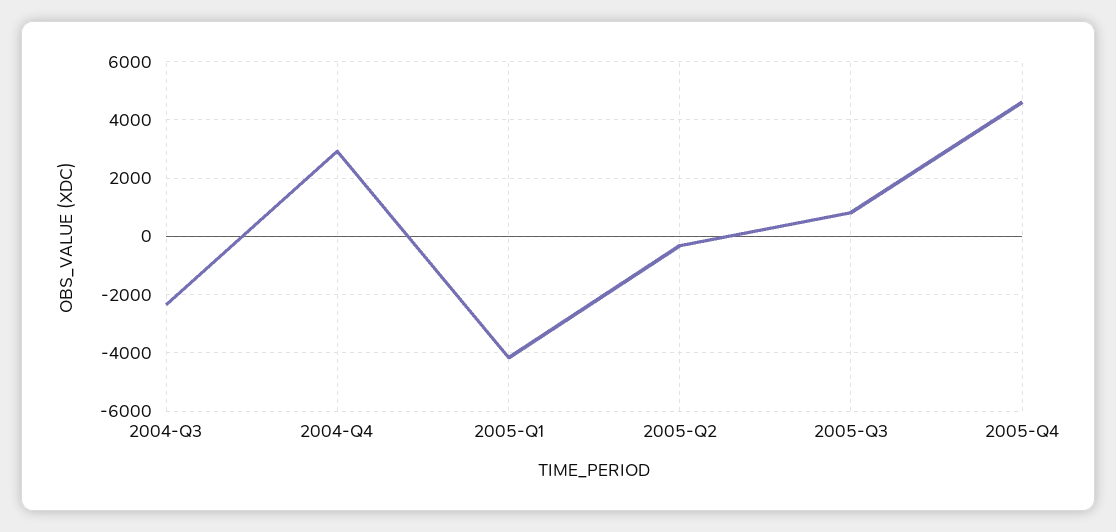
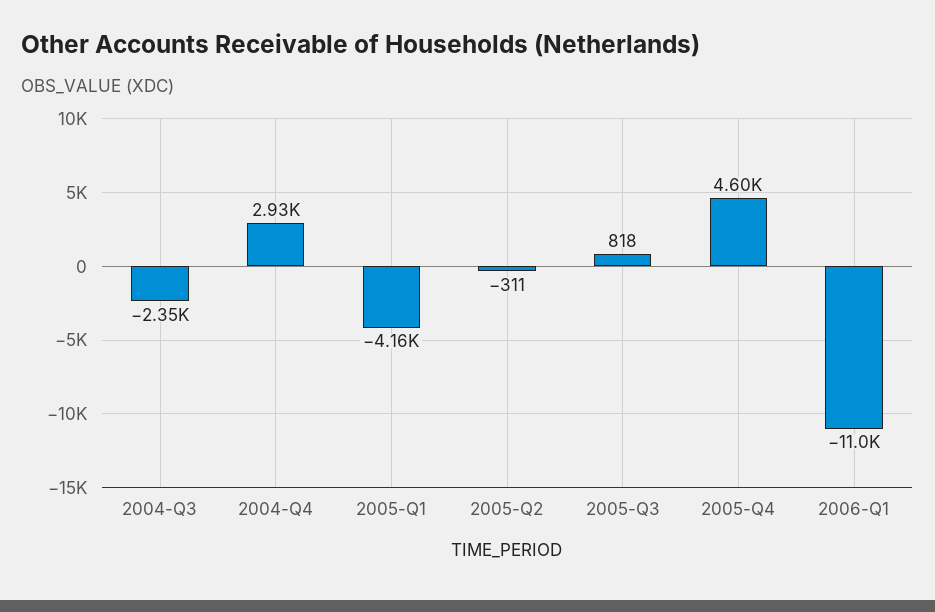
2006-Q1: none -> -11000

